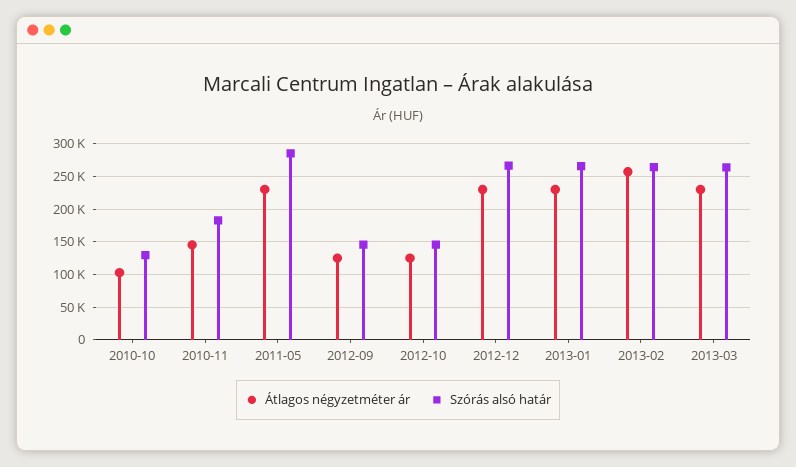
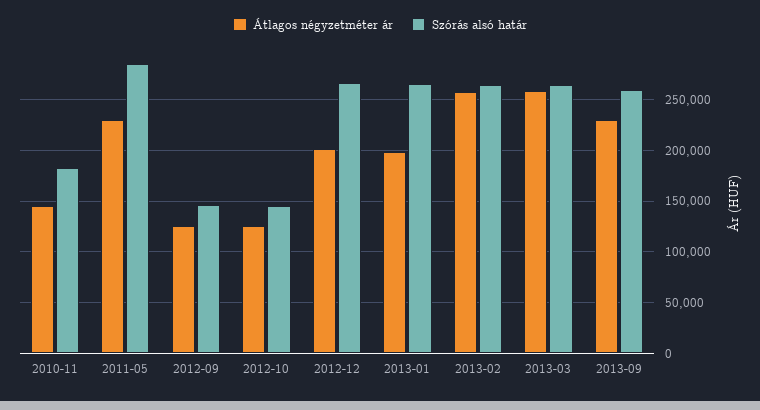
Átlagos négyzetméter ár, 2010-10: 100000 -> none
Szórás alsó határ, 2010-10: 130000 -> none
Átlagos négyzetméter ár, 2012-12: 230000 -> 200000
Átlagos négyzetméter ár, 2013-01: 230000 -> 200000
Átlagos négyzetméter ár, 2013-03: 230000 -> 260000
Átlagos négyzetméter ár, 2013-09: none -> 230000
Szórás alsó határ, 2013-09: none -> 260000

